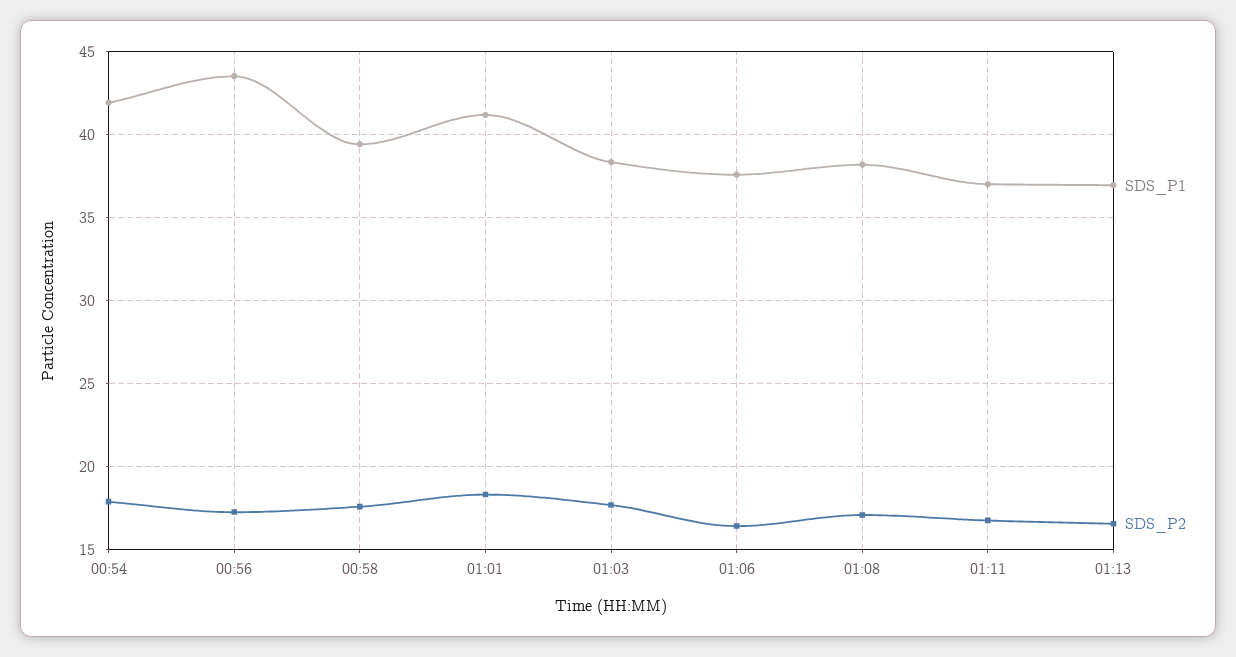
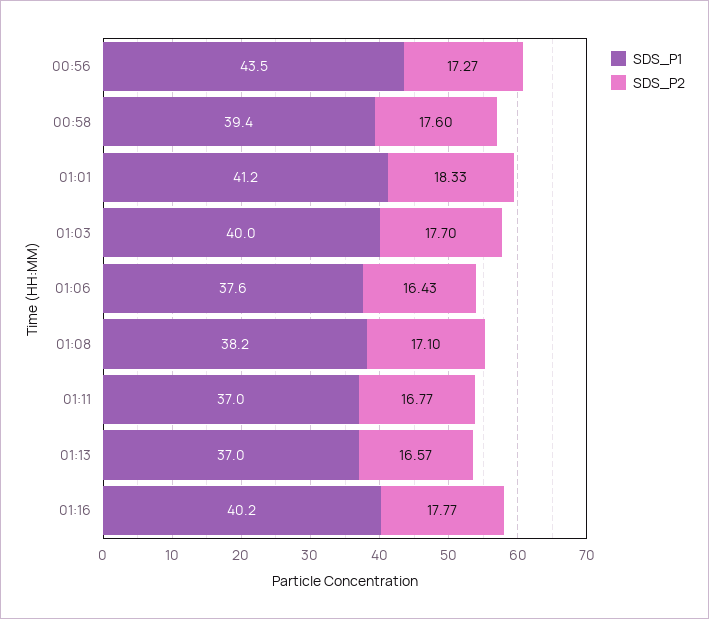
SDS_P1, 00:54: 42 -> none
SDS_P2, 00:54: 18 -> none
SDS_P1, 01:03: 38.5 -> 40
SDS_P1, 01:16: none -> 40.2
SDS_P2, 01:16: none -> 17.77

